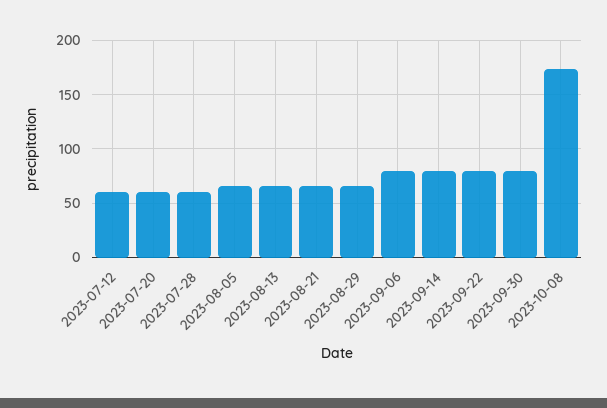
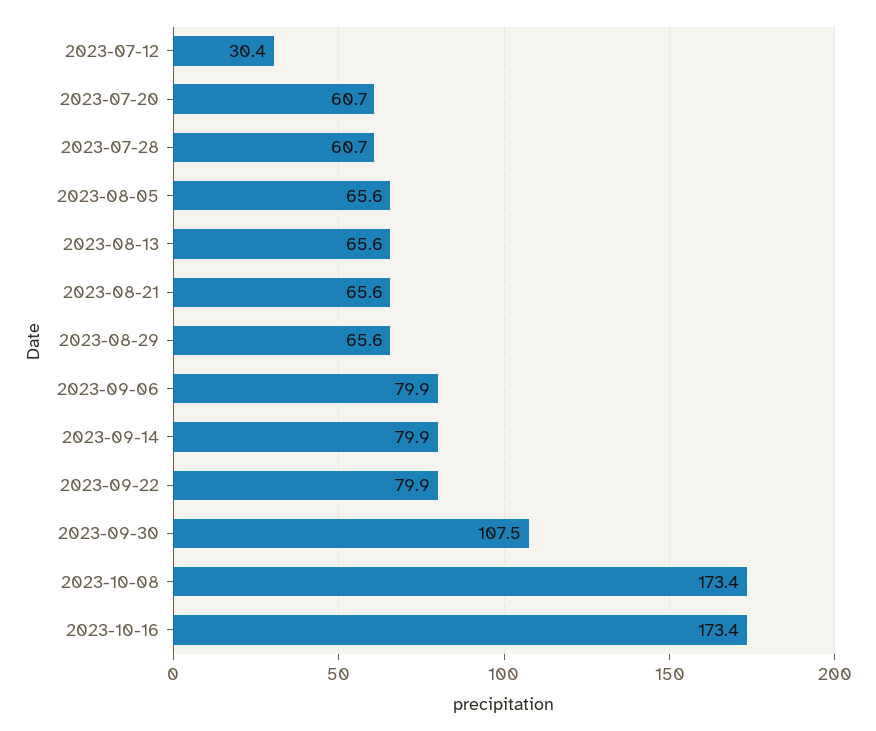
2023-07-12: 60 -> 30.4
2023-09-30: 80 -> 107.5
2023-10-16: none -> 173.4

